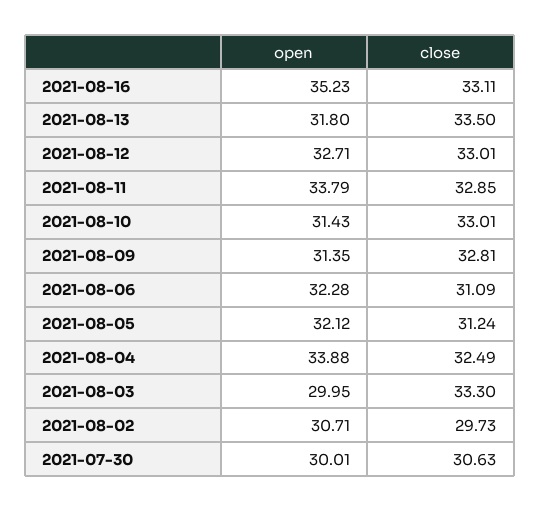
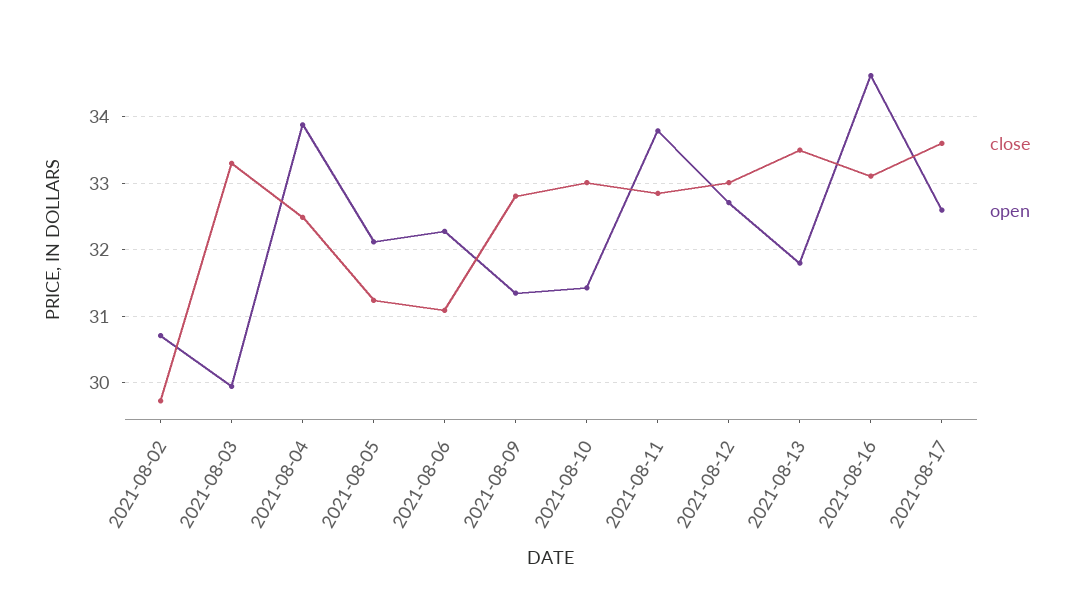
open, 2021-08-16: 35.23 -> 34.6
open, 2021-07-30: 30.01 -> none
close, 2021-07-30: 30.63 -> none
close, 2021-08-17: none -> 33.6
open, 2021-08-17: none -> 32.6

